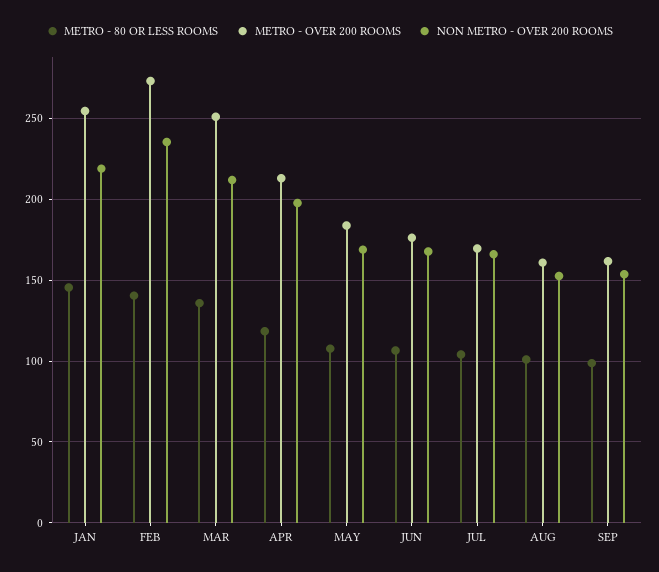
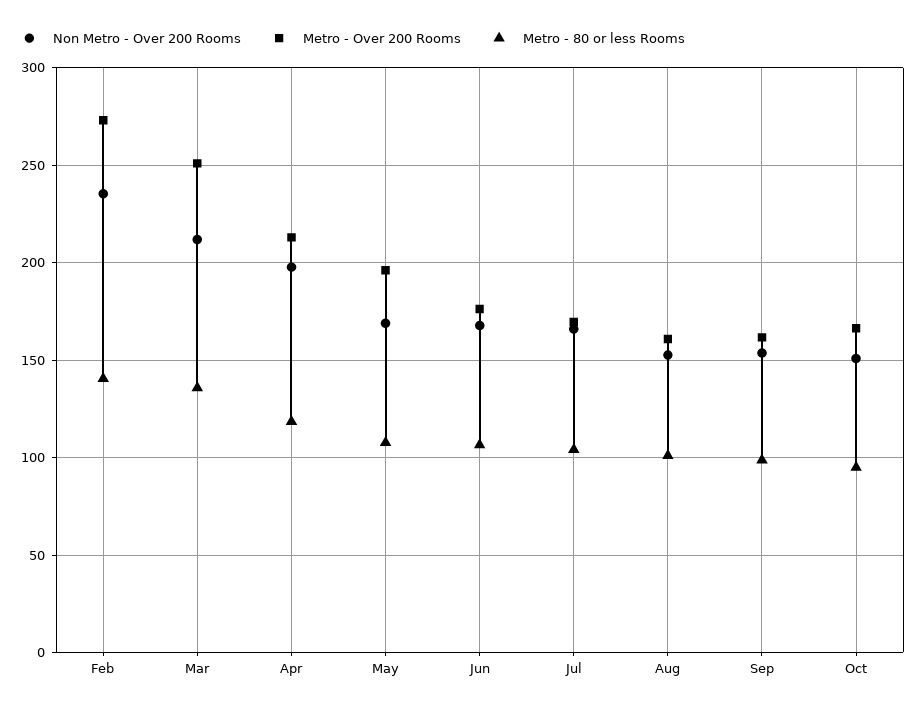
METRO - 80 OR LESS ROOMS, JAN: 145 -> none
METRO - OVER 200 ROOMS, JAN: 255 -> none
NON METRO - OVER 200 ROOMS, JAN: 220 -> none
METRO - OVER 200 ROOMS, MAY: 185 -> 195
NON METRO - OVER 200 ROOMS, Oct: none -> 150
METRO - OVER 200 ROOMS, Oct: none -> 165
METRO - 80 OR LESS ROOMS, Oct: none -> 95

